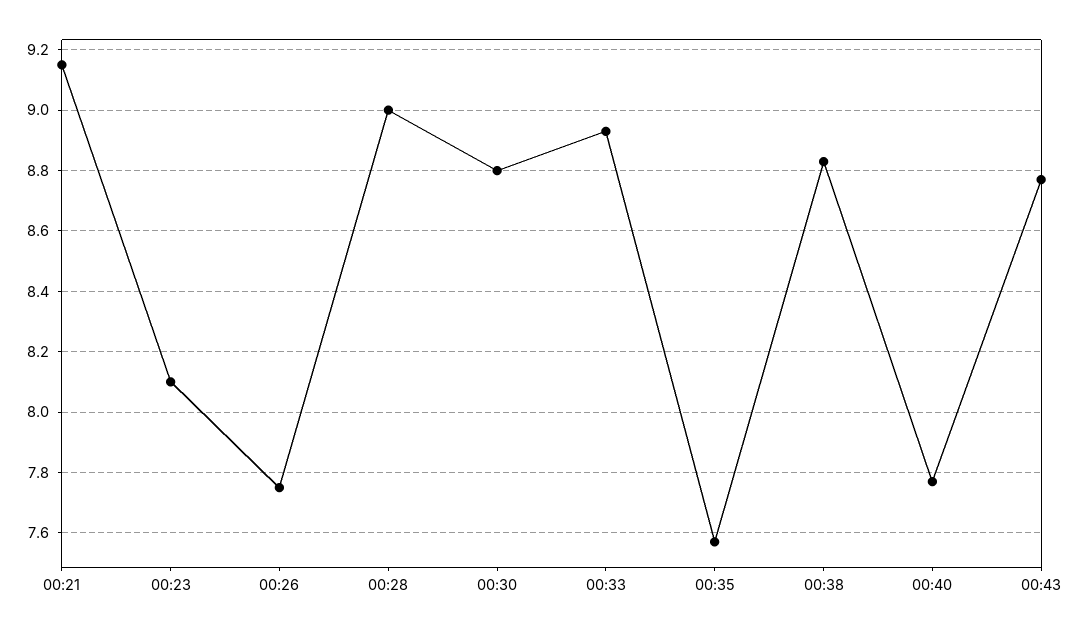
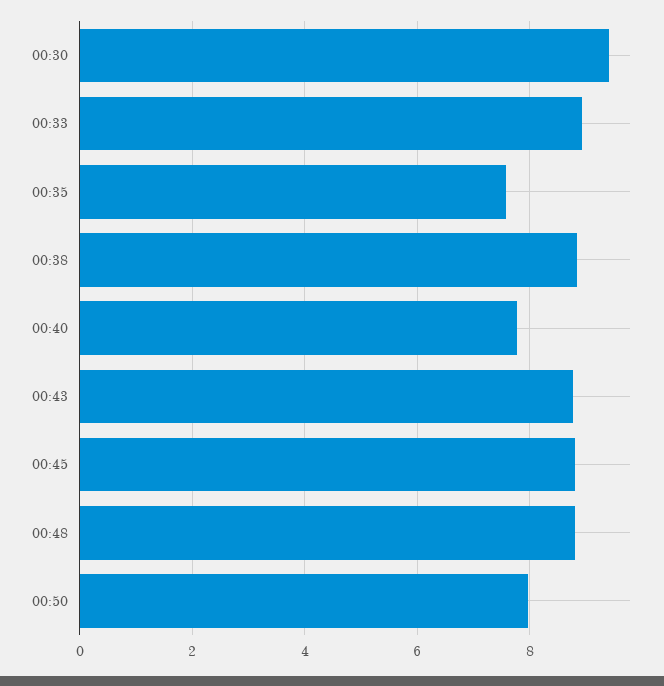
00:21: 9.15 -> none
00:23: 8.1 -> none
00:26: 7.75 -> none
00:28: 9 -> none
00:30: 8.8 -> 9.4
00:45: none -> 8.8
00:48: none -> 8.8
00:50: none -> 8

